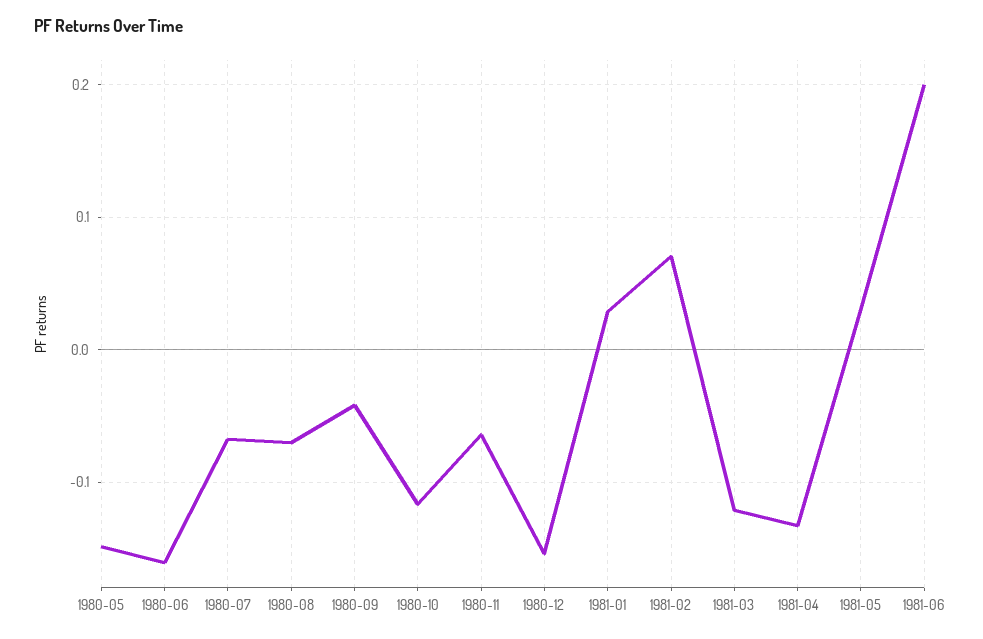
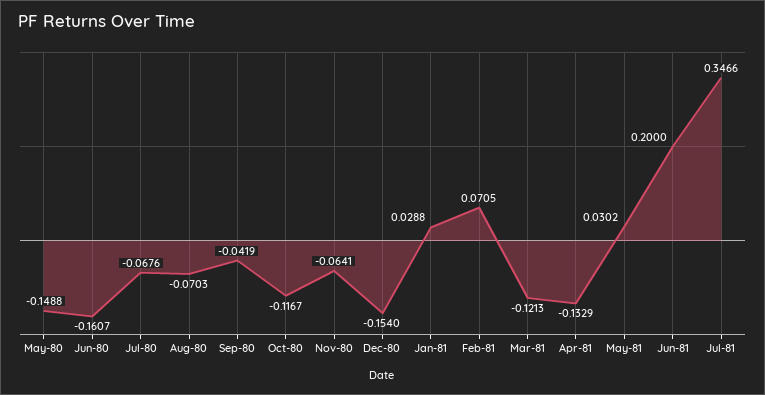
Jul-81: none -> 0.3466

